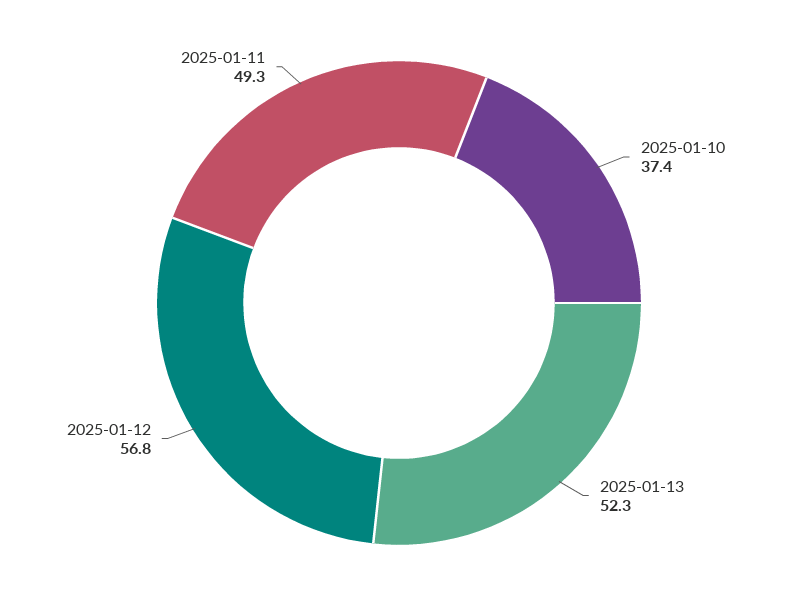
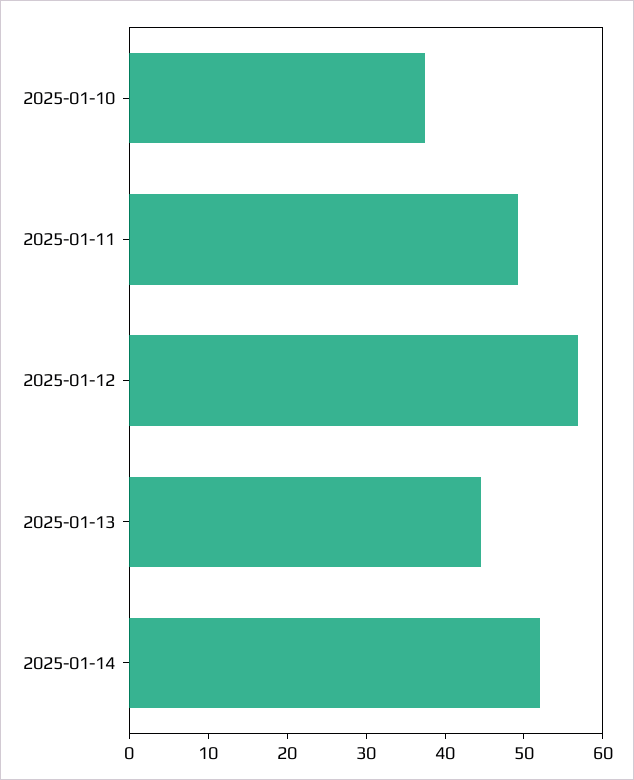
2025-01-13: 52.3 -> 44
2025-01-14: none -> 52

